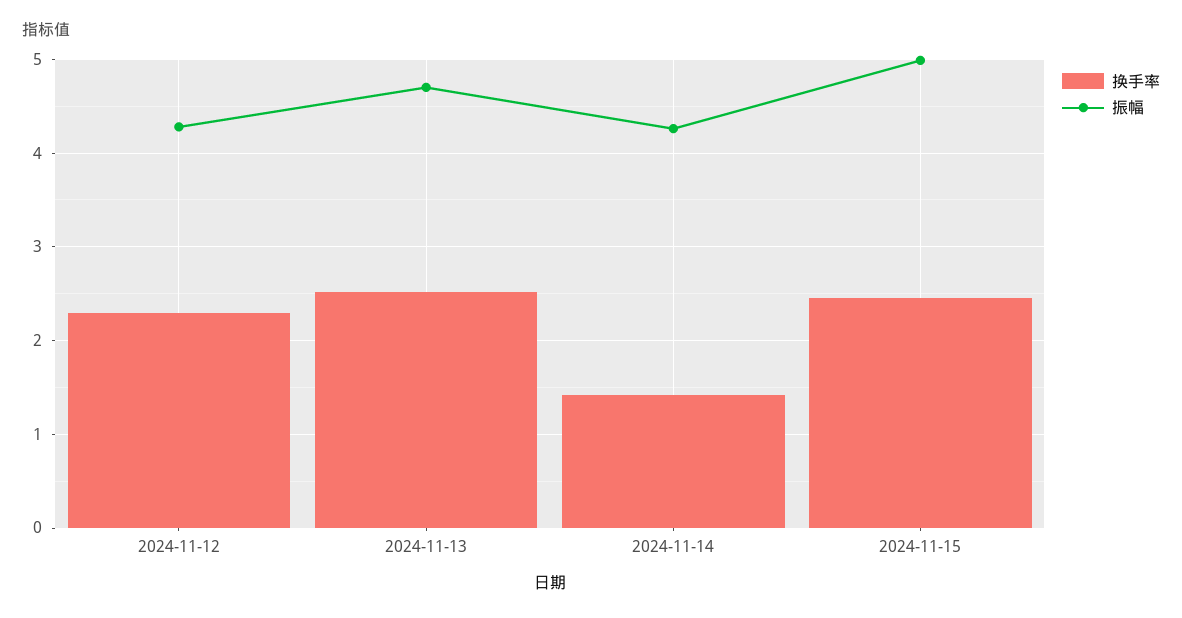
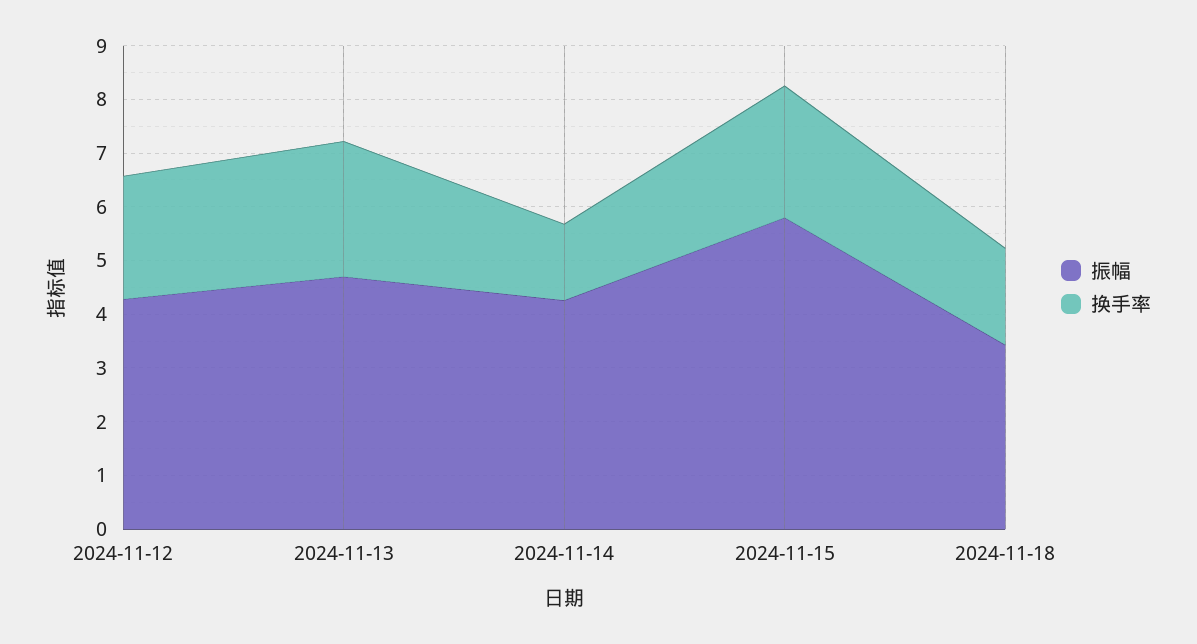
振幅, 2024-11-15: 5 -> 5.8
振幅, 2024-11-18: none -> 3.4
换手率, 2024-11-18: none -> 1.8

